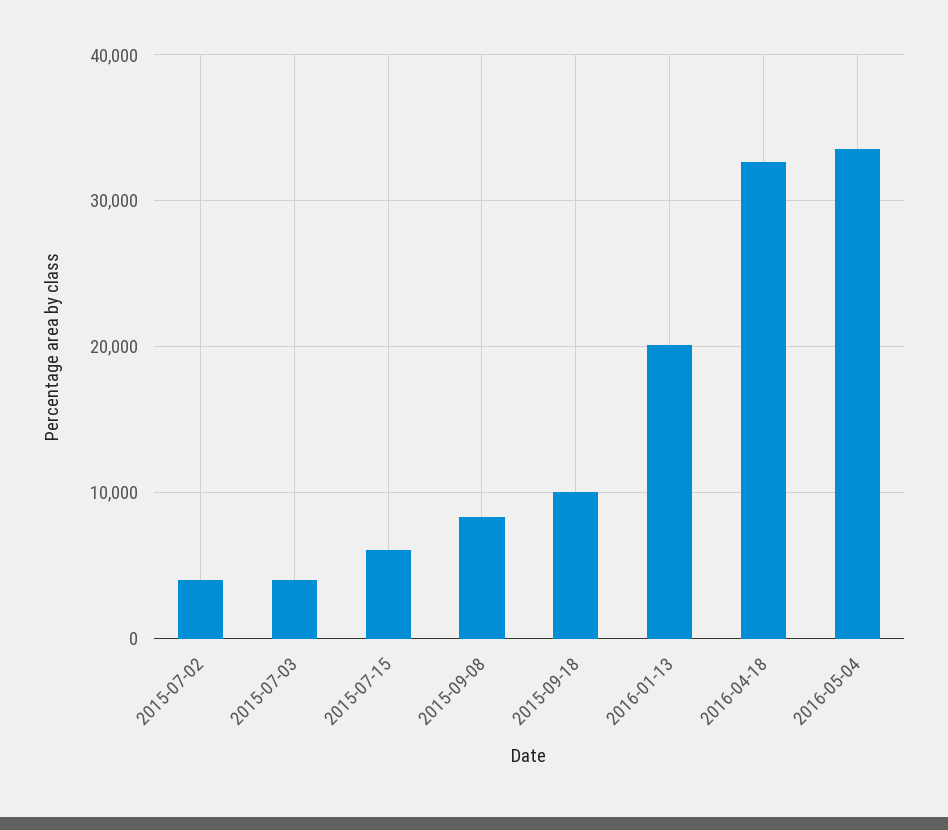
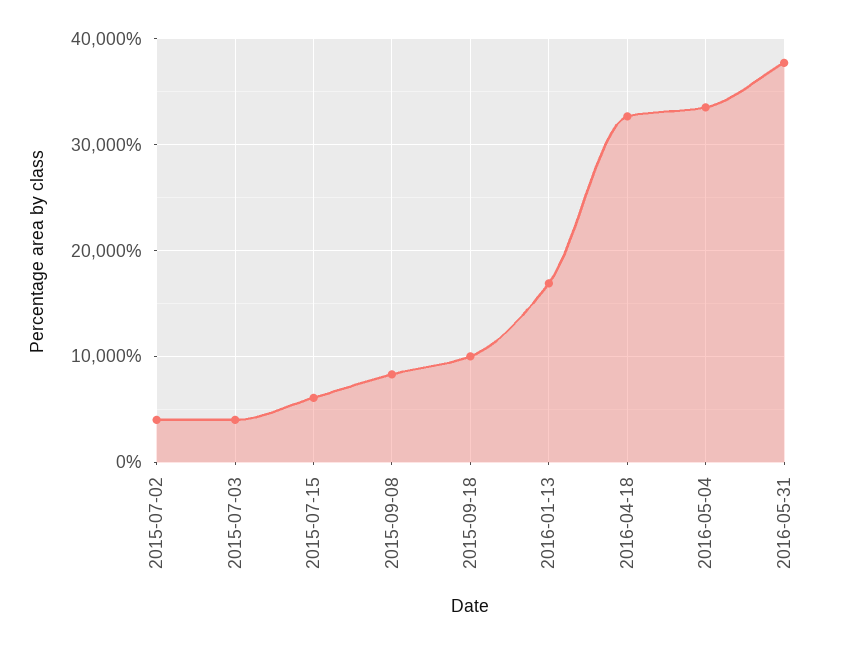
2016-01-13: 20000 -> 17000
2016-05-31: none -> 38000

